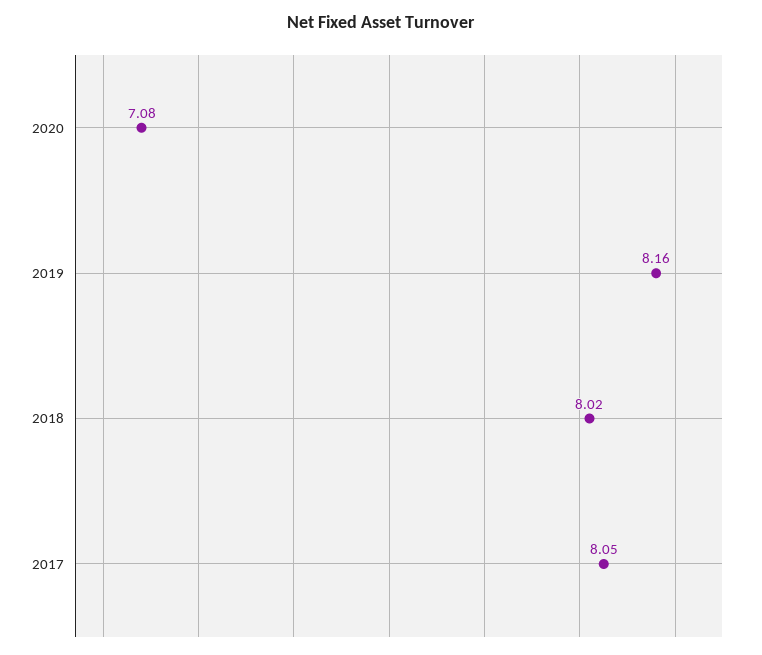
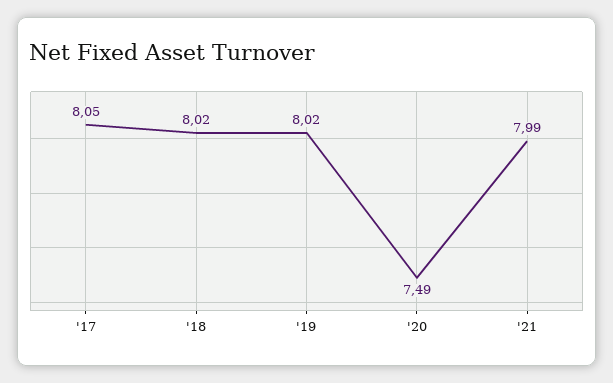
2020: 7.08 -> 7.49
2019: 8.16 -> 8.02
'21: none -> 7.99

